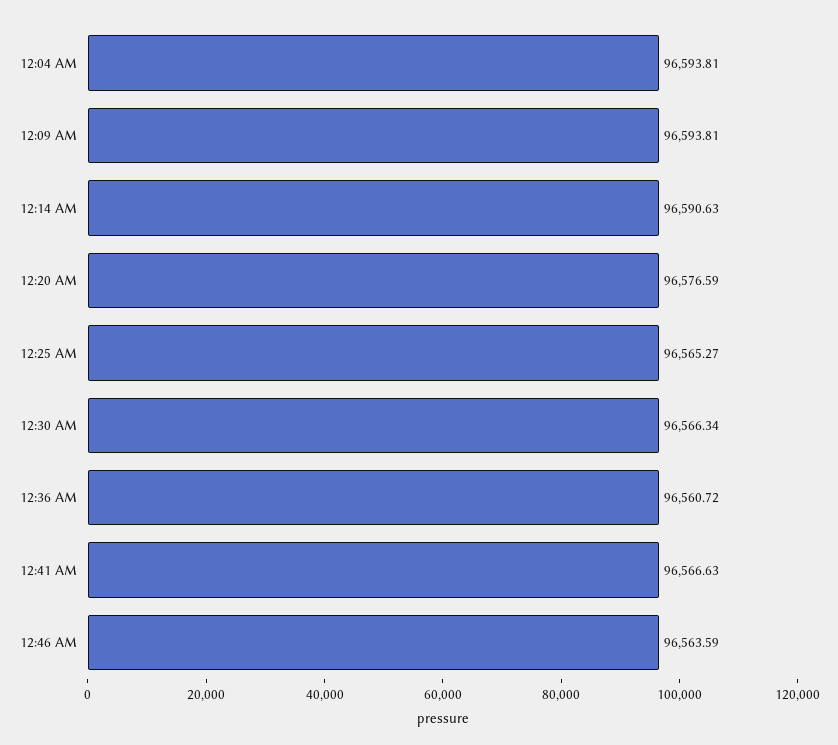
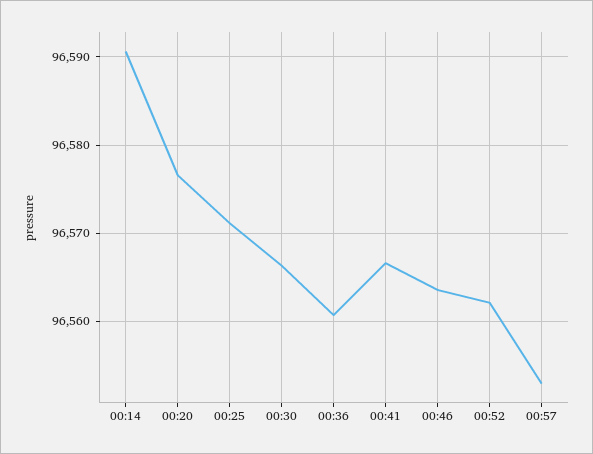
12:04 AM: 96593.81 -> none
12:09 AM: 96593.81 -> none
12:25 AM: 96565.27 -> 96571
00:52: none -> 96562
00:57: none -> 96553

